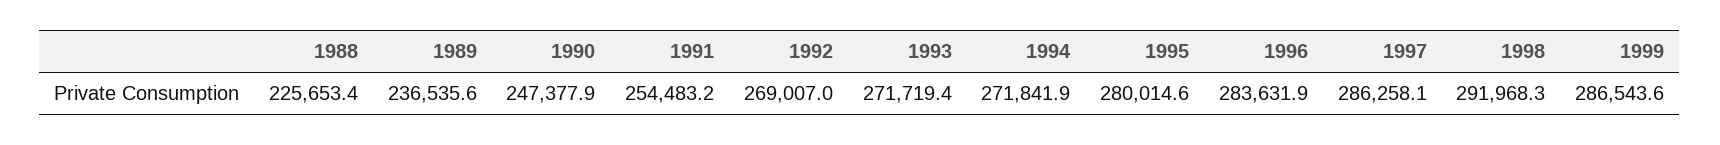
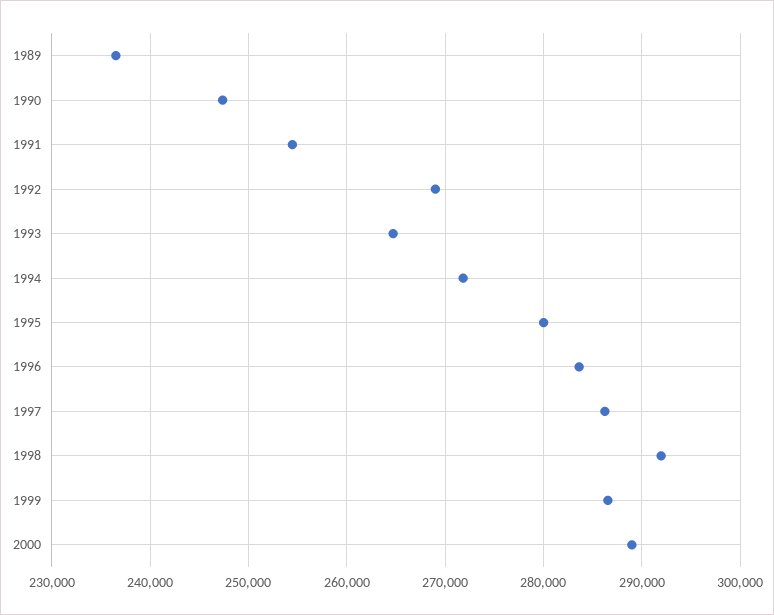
1988: 225653.4 -> none
1993: 271719.4 -> 265000
2000: none -> 289000

